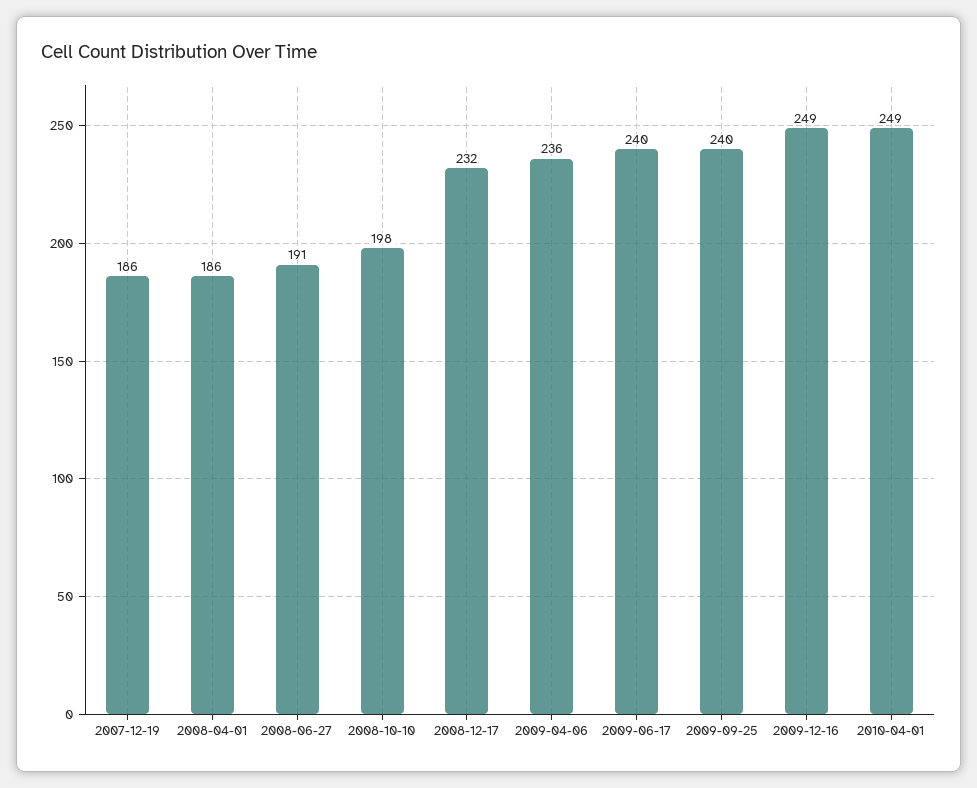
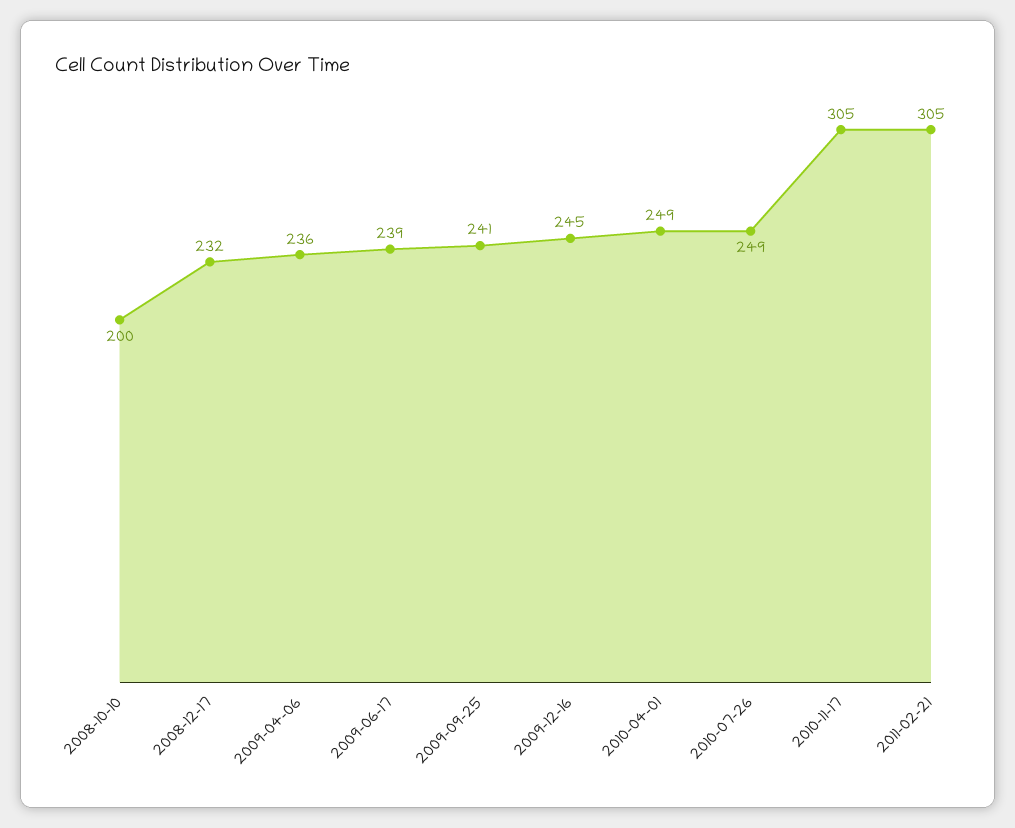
2007-12-19: 186 -> none
2008-04-01: 186 -> none
2008-06-27: 191 -> none
2008-10-10: 198 -> 200
2009-06-17: 240 -> 239
2009-09-25: 240 -> 241
2009-12-16: 249 -> 245
2010-07-26: none -> 249
2010-11-17: none -> 305
2011-02-21: none -> 305

